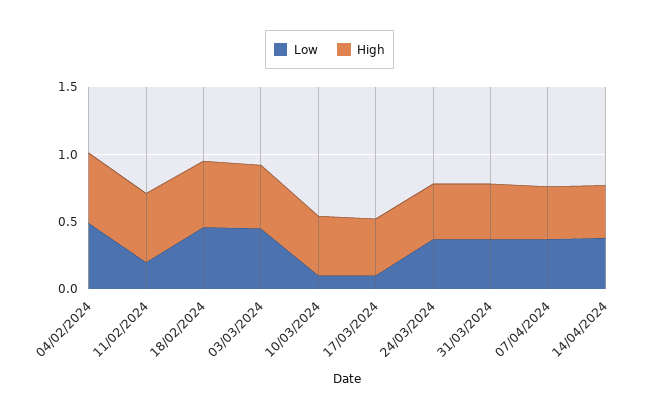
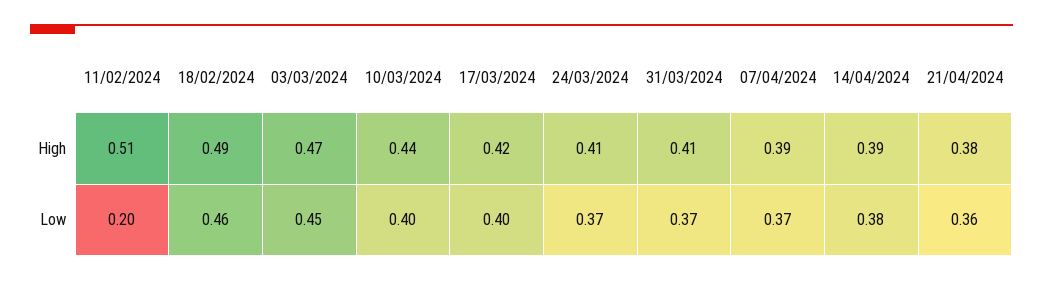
Low, 04/02/2024: 0.5 -> none
High, 04/02/2024: 0.5 -> none
Low, 10/03/2024: 0.1 -> 0.4
Low, 17/03/2024: 0.1 -> 0.4
High, 21/04/2024: none -> 0.38
Low, 21/04/2024: none -> 0.36

